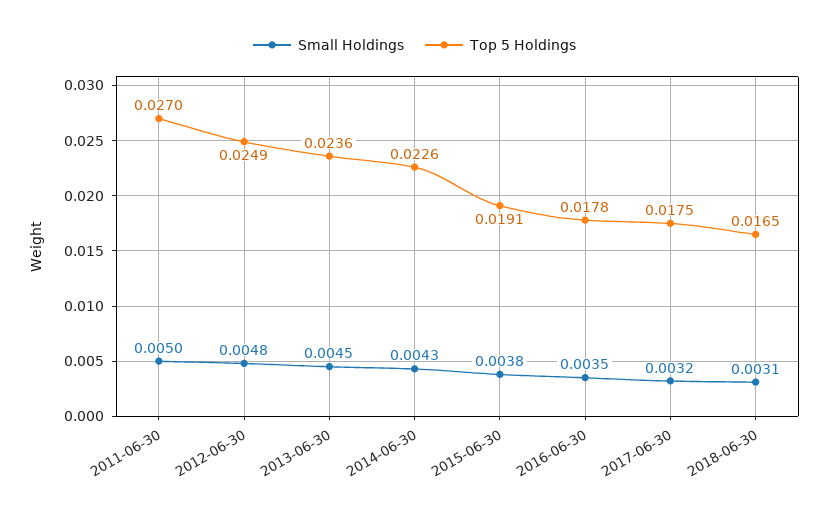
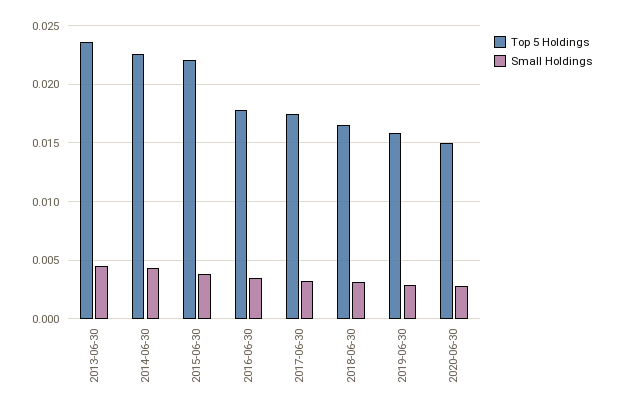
Small Holdings, 2011-06-30: 0.005 -> none
Top 5 Holdings, 2011-06-30: 0.027 -> none
Small Holdings, 2012-06-30: 0.0048 -> none
Top 5 Holdings, 2012-06-30: 0.0249 -> none
Top 5 Holdings, 2015-06-30: 0.0191 -> 0.022
Top 5 Holdings, 2019-06-30: none -> 0.016
Small Holdings, 2019-06-30: none -> 0.003
Top 5 Holdings, 2020-06-30: none -> 0.015
Small Holdings, 2020-06-30: none -> 0.003

